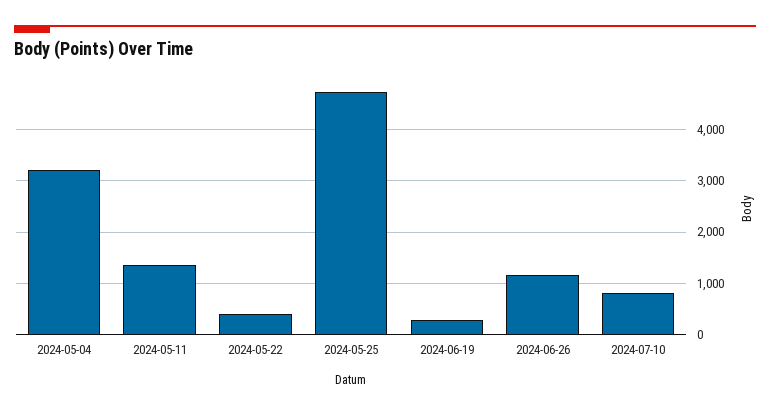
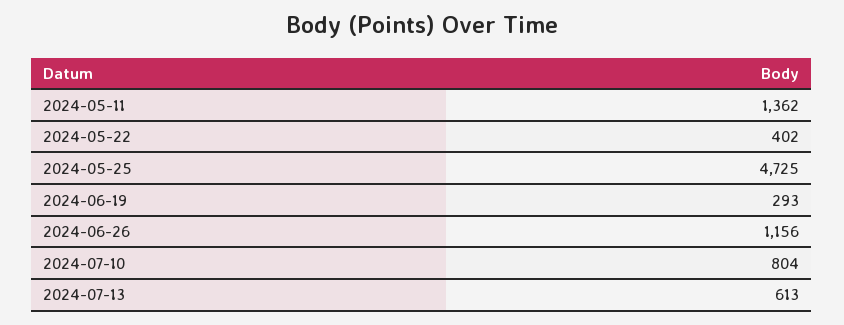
2024-05-04: 3200 -> none
2024-07-13: none -> 613

